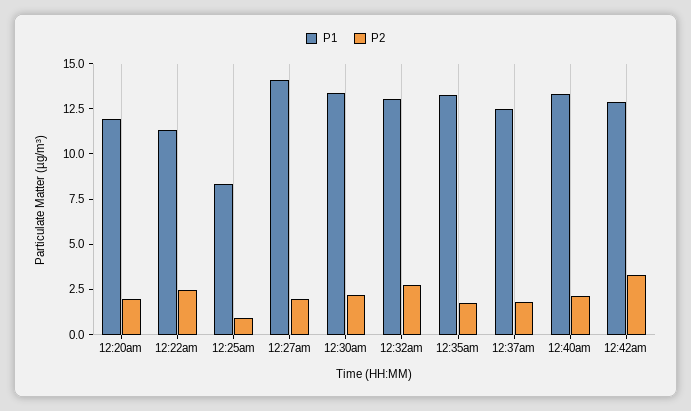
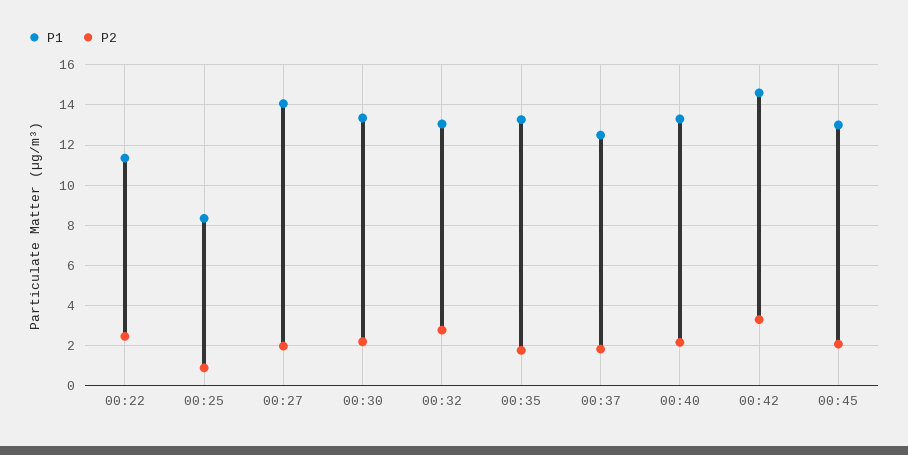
P1, 12:20am: 12 -> none
P2, 12:20am: 2 -> none
P1, 12:42am: 13 -> 14.5
P1, 00:45: none -> 13
P2, 00:45: none -> 2

